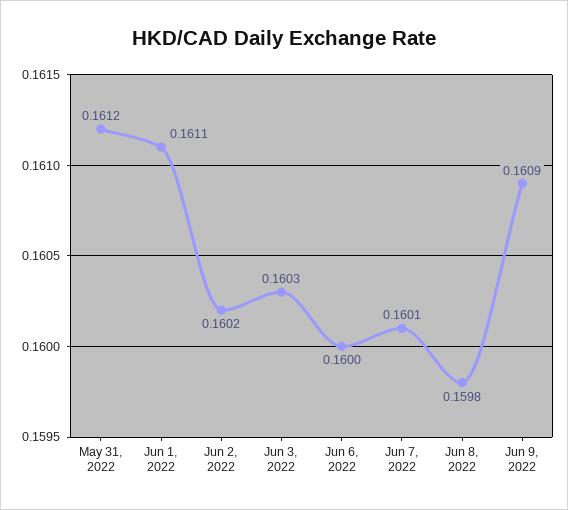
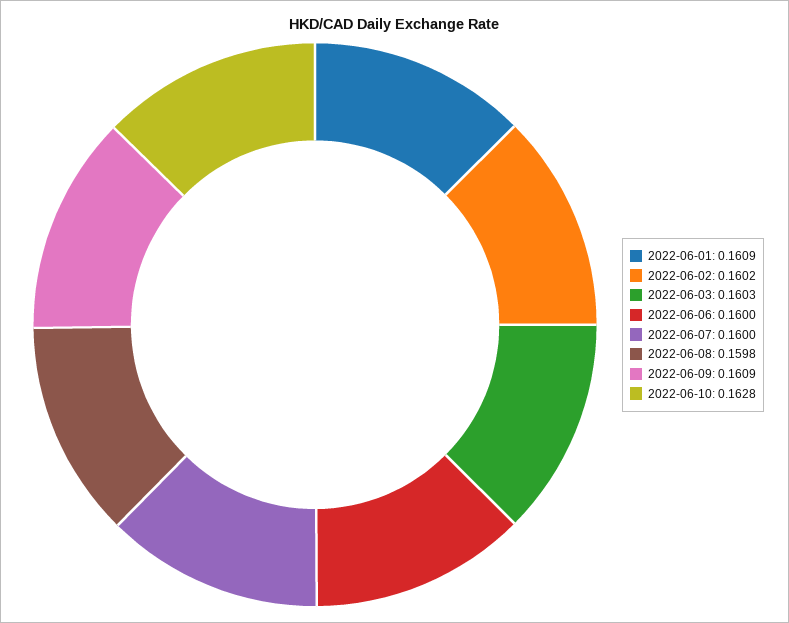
May 31, 2022: 0.1612 -> none
Jun 1, 2022: 0.1611 -> 0.1609
Jun 7, 2022: 0.1601 -> 0.16
2022-06-10: none -> 0.1628

